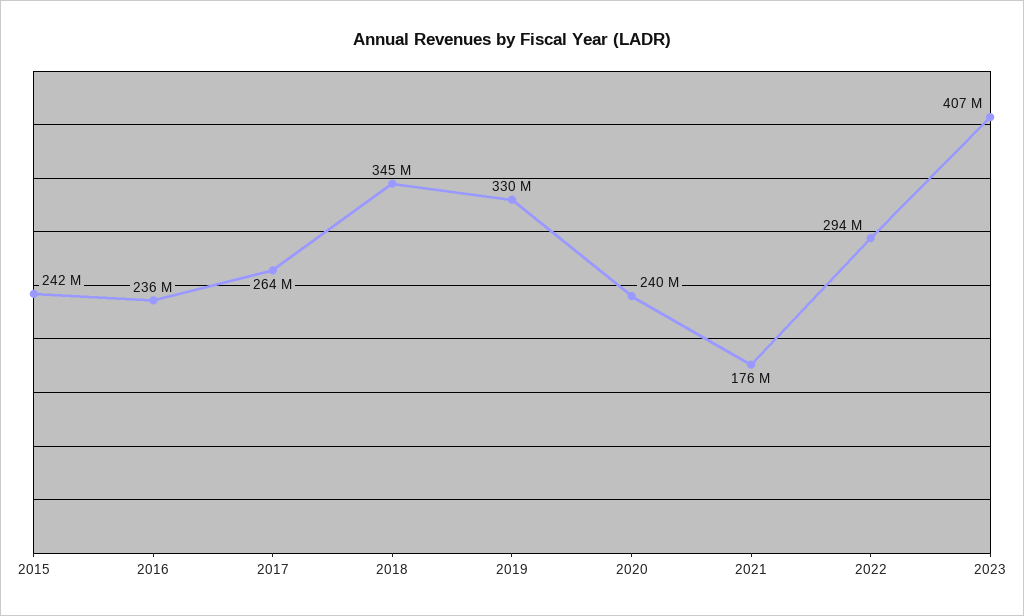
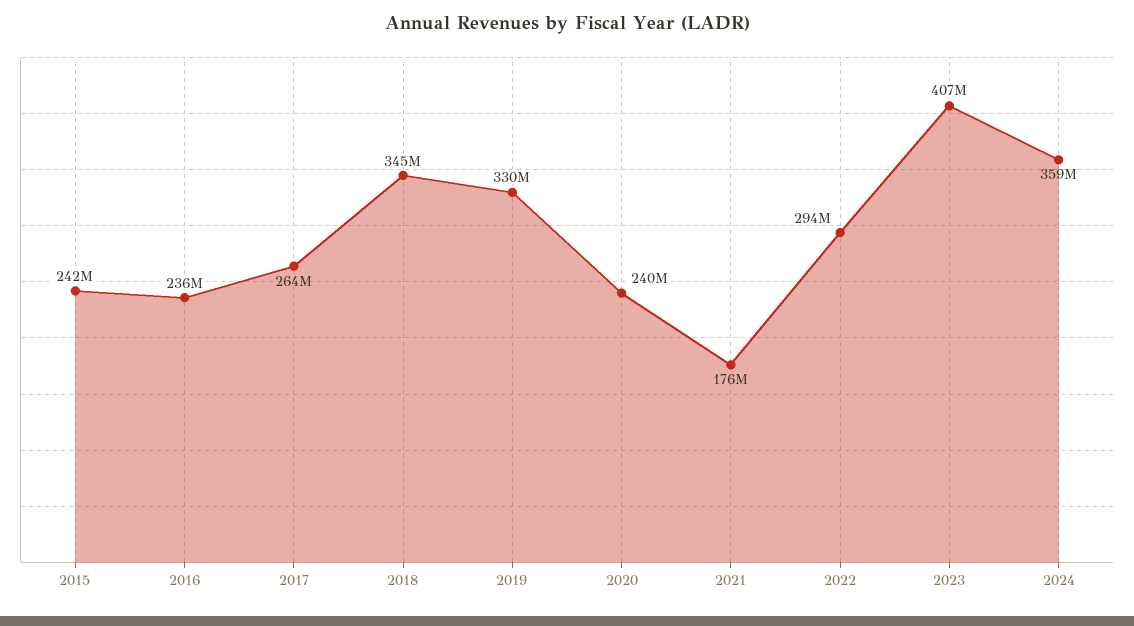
2024: none -> 359000000

